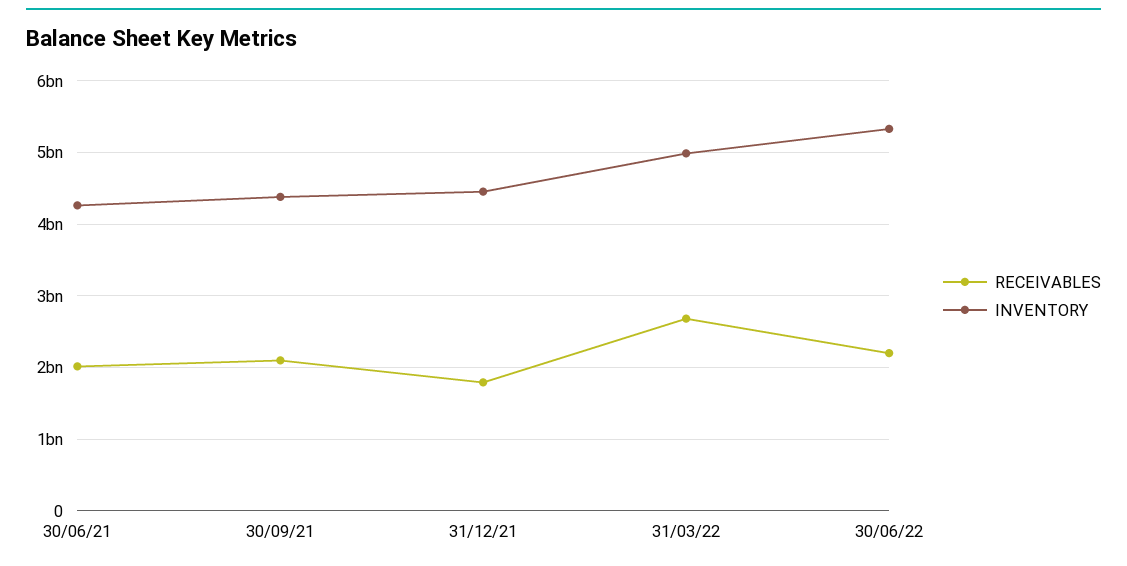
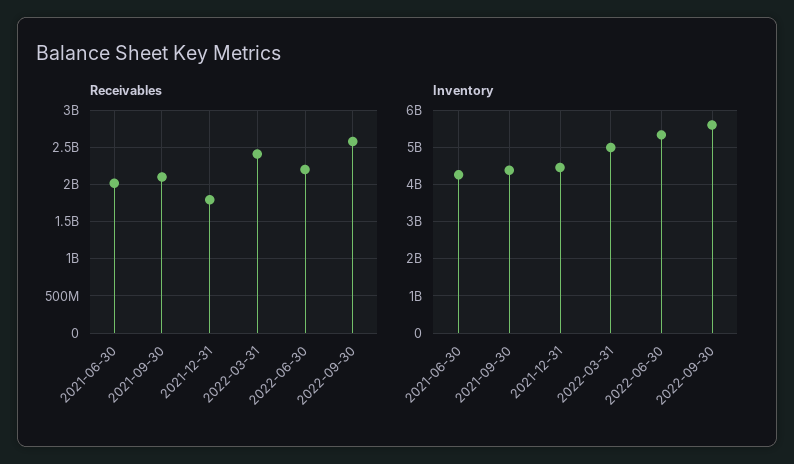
RECEIVABLES, 31/03/22: 2700000000 -> 2400000000
RECEIVABLES, 2022-09-30: none -> 2600000000
INVENTORY, 2022-09-30: none -> 5600000000

